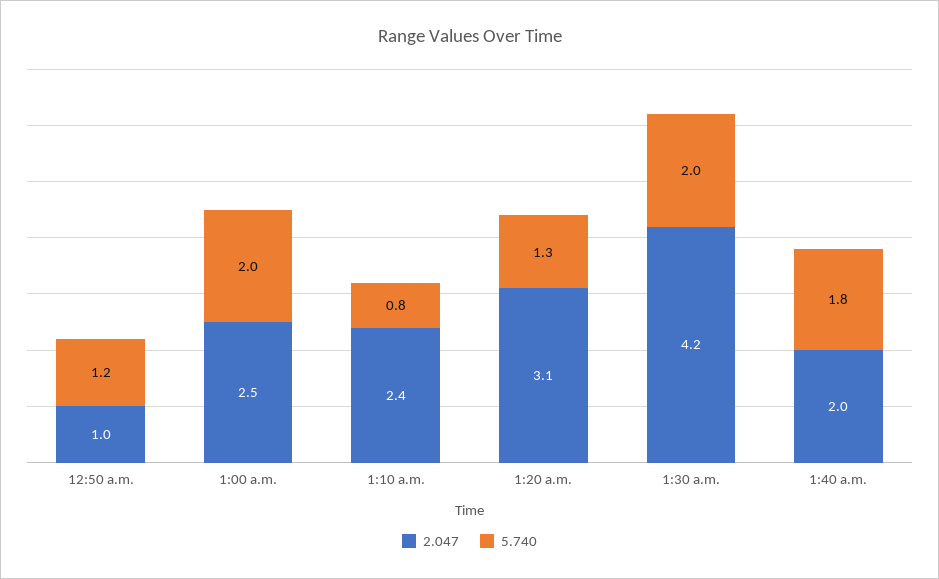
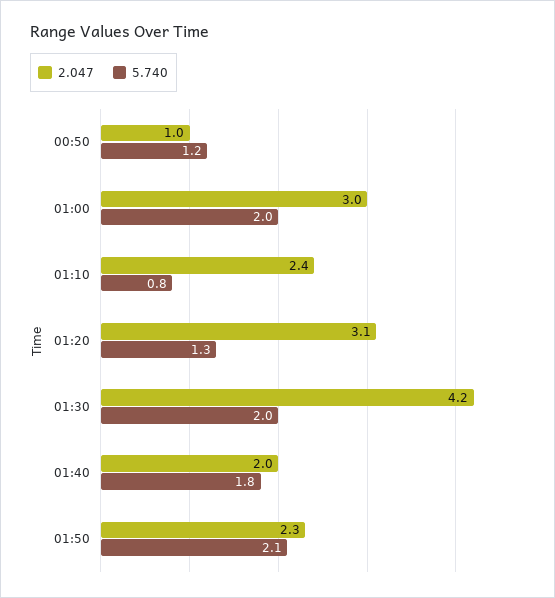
2.047, 1:00 a.m.: 2.5 -> 3
2.047, 01:50: none -> 2.3
5.740, 01:50: none -> 2.1

